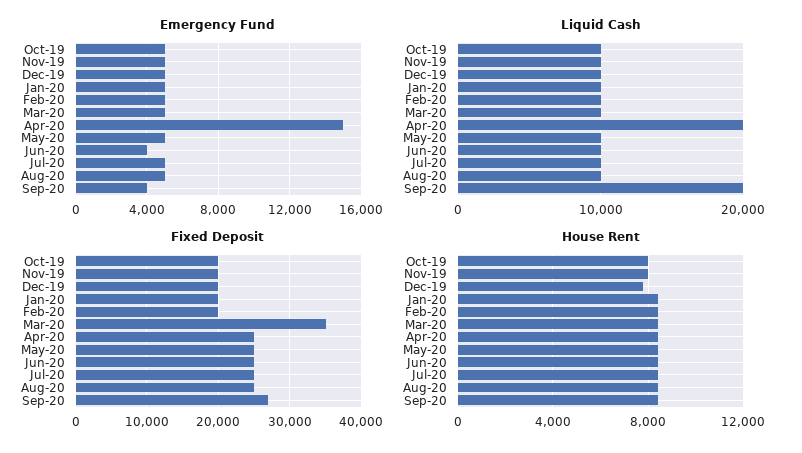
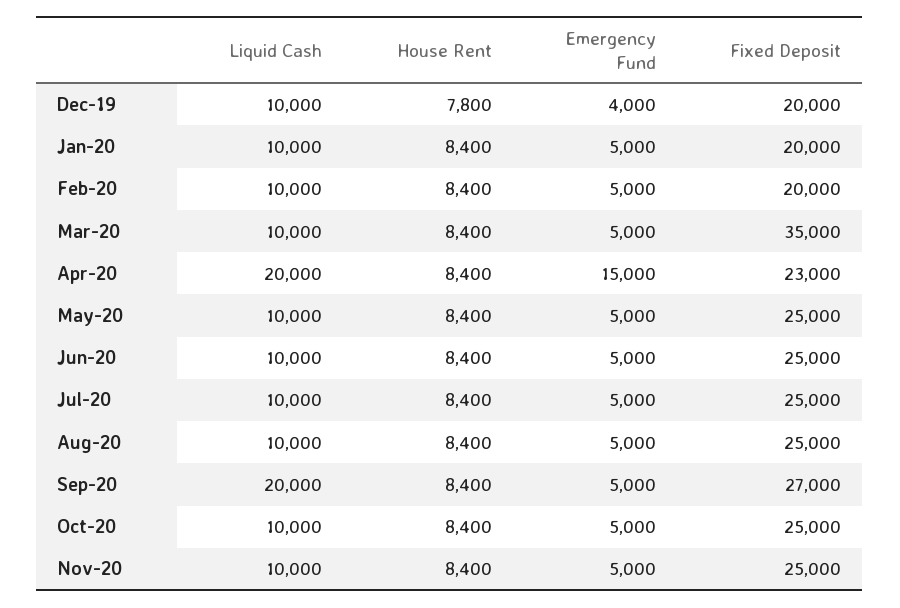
Emergency Fund, Oct-19: 5000 -> none
Emergency Fund, Nov-19: 5000 -> none
Emergency Fund, Dec-19: 5000 -> 4000
Emergency Fund, Jun-20: 4000 -> 5000
Emergency Fund, Sep-20: 4000 -> 5000
Liquid Cash, Oct-19: 10000 -> none
Liquid Cash, Nov-19: 10000 -> none
Fixed Deposit, Oct-19: 20000 -> none
Fixed Deposit, Nov-19: 20000 -> none
Fixed Deposit, Apr-20: 25000 -> 23000
House Rent, Oct-19: 8000 -> none
House Rent, Nov-19: 8000 -> none
Liquid Cash, Oct-20: none -> 10000
House Rent, Oct-20: none -> 8400
Emergency Fund, Oct-20: none -> 5000
Fixed Deposit, Oct-20: none -> 25000
Liquid Cash, Nov-20: none -> 10000
House Rent, Nov-20: none -> 8400
Emergency Fund, Nov-20: none -> 5000
Fixed Deposit, Nov-20: none -> 25000

